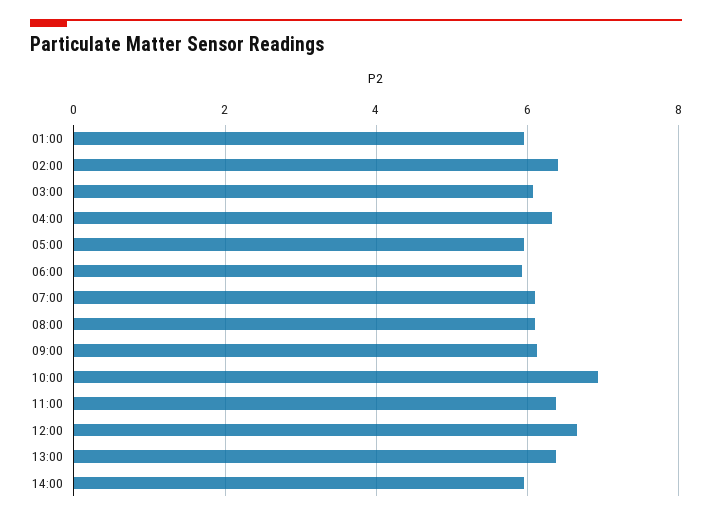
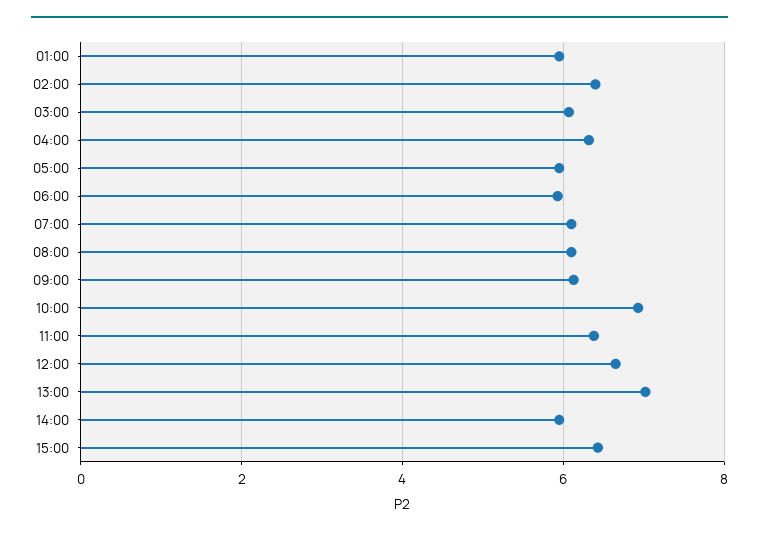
13:00: 6.4 -> 7
15:00: none -> 6.4

